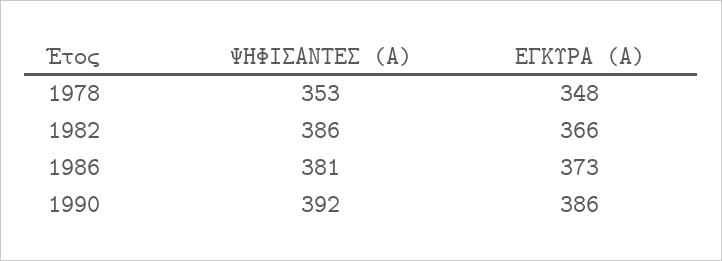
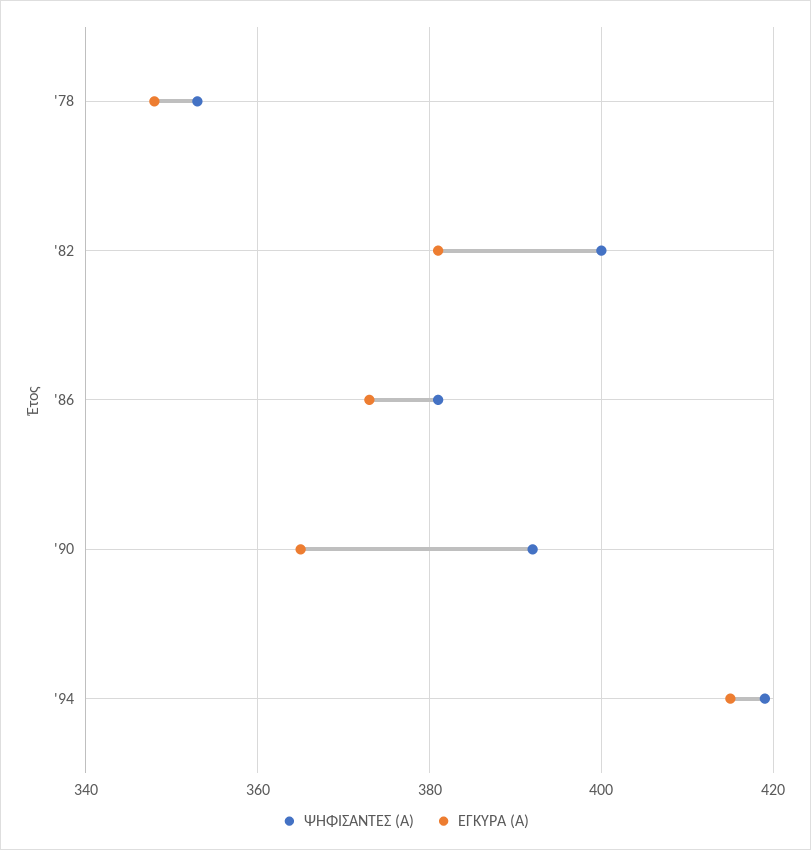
ΨΗΦΙΣΑΝΤΕΣ (Α), 1982: 386 -> 400
ΕΓΚΥΡΑ (Α), 1982: 366 -> 380
ΕΓΚΥΡΑ (Α), 1990: 386 -> 365
ΨΗΦΙΣΑΝΤΕΣ (Α), '94: none -> 420
ΕΓΚΥΡΑ (Α), '94: none -> 415

